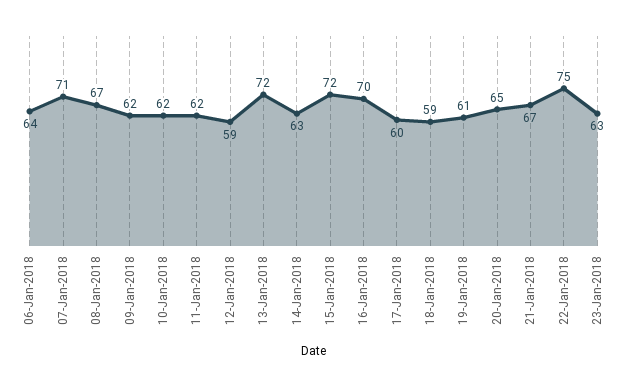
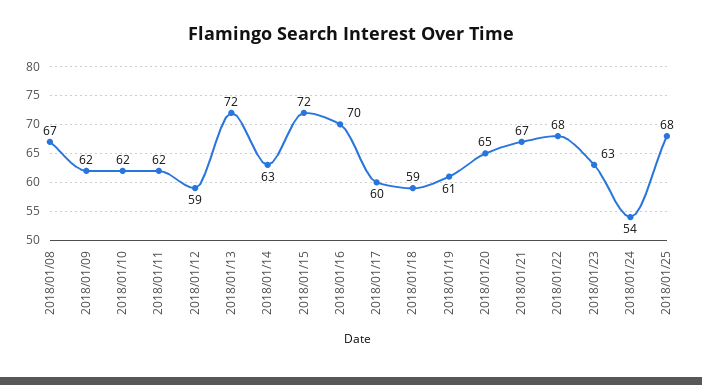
06-Jan-2018: 64 -> none
07-Jan-2018: 71 -> none
22-Jan-2018: 75 -> 68
2018/01/24: none -> 54
2018/01/25: none -> 68

